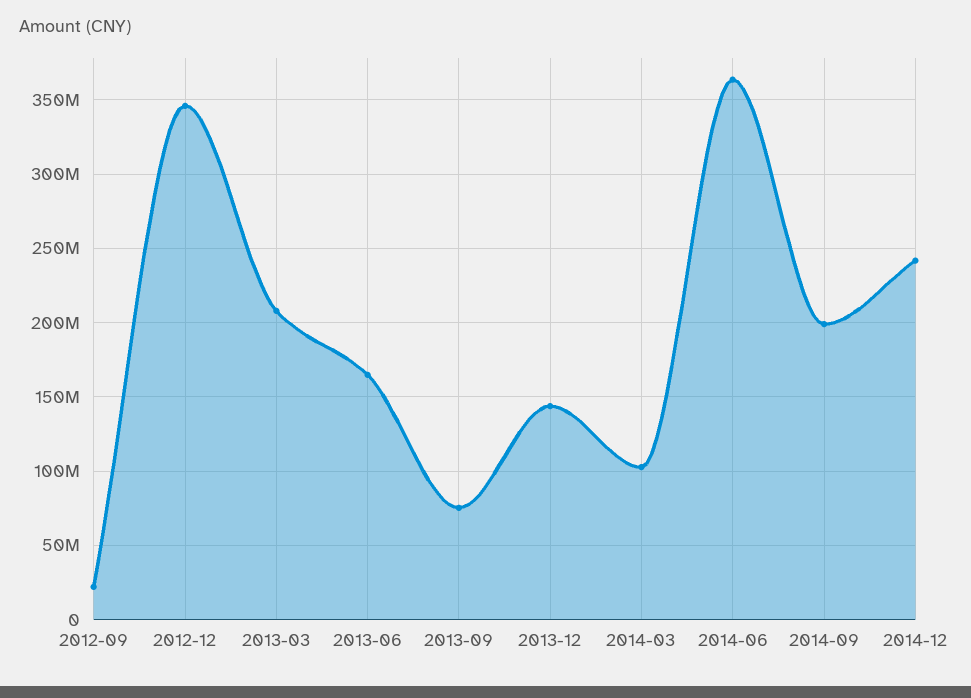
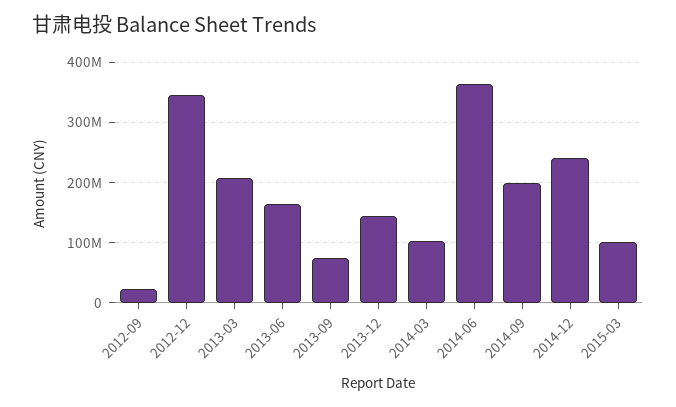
2015-03: none -> 100000000

